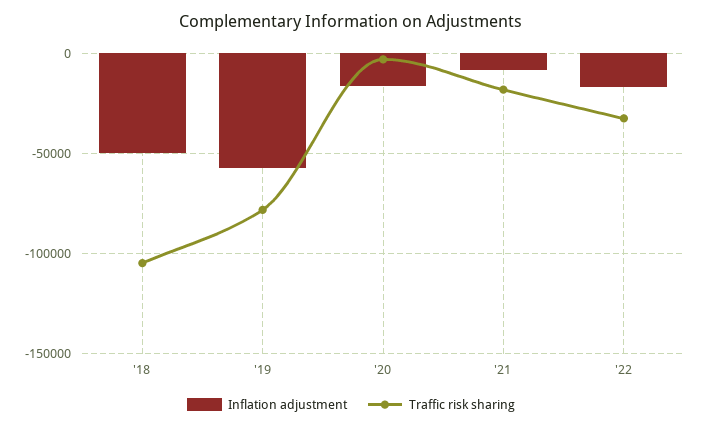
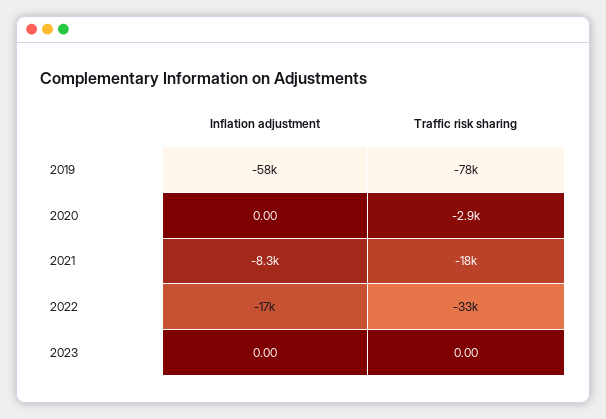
Inflation adjustment, '18: -50000 -> none
Traffic risk sharing, '18: -105000 -> none
Inflation adjustment, '20: -15000 -> 0
Inflation adjustment, 2023: none -> 0
Traffic risk sharing, 2023: none -> 0

